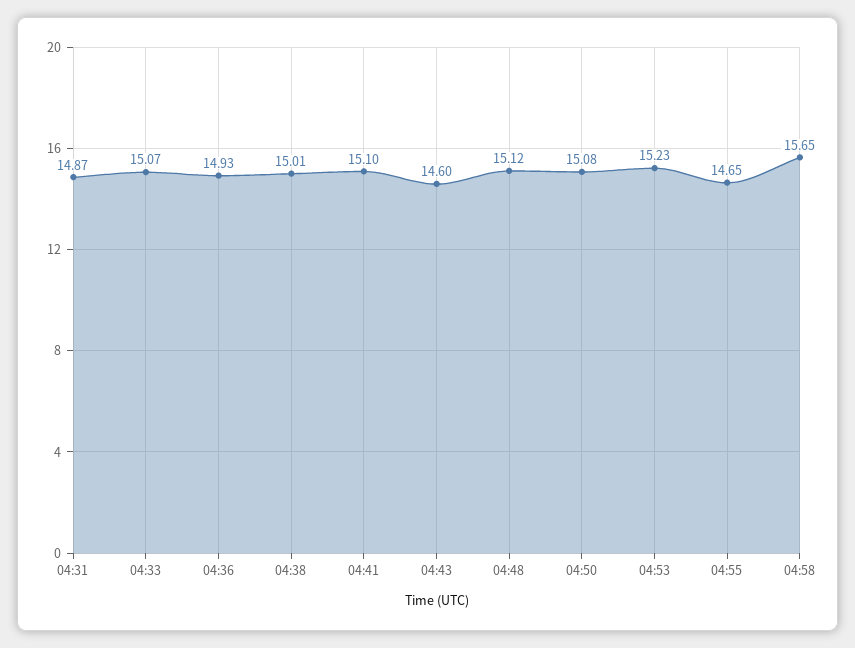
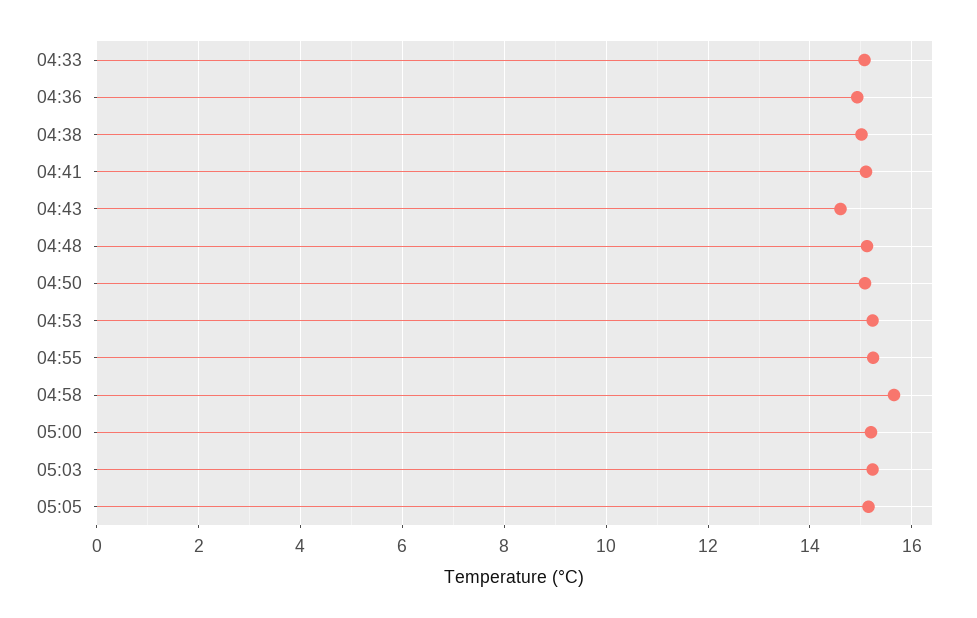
04:31: 14.87 -> none
04:55: 14.65 -> 15.2
05:00: none -> 15.2
05:03: none -> 15.2
05:05: none -> 15.2

